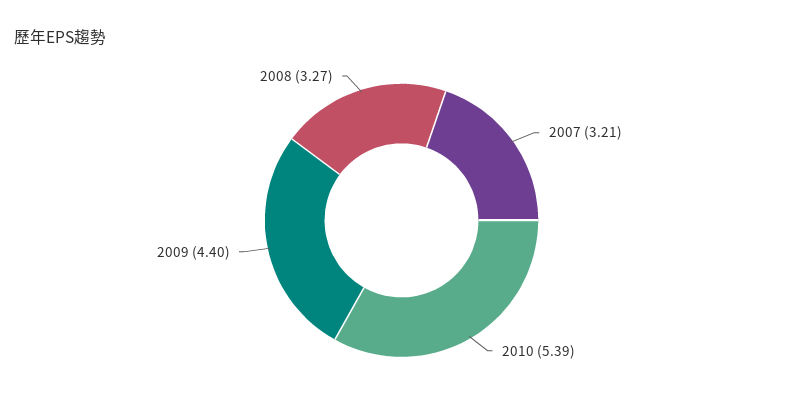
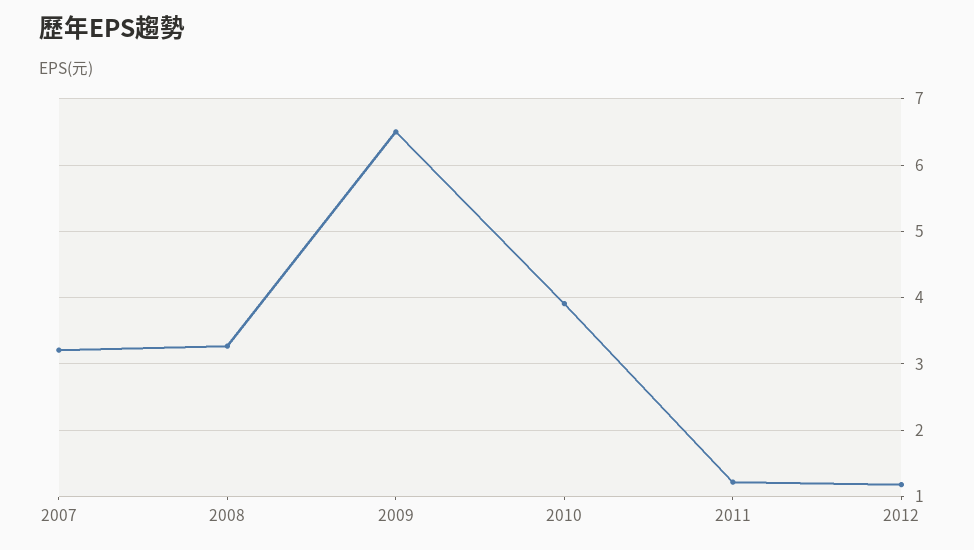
2010: 5.39 -> 3.9
2009: 4.4 -> 6.5
2011: none -> 1.2
2012: none -> 1.2

